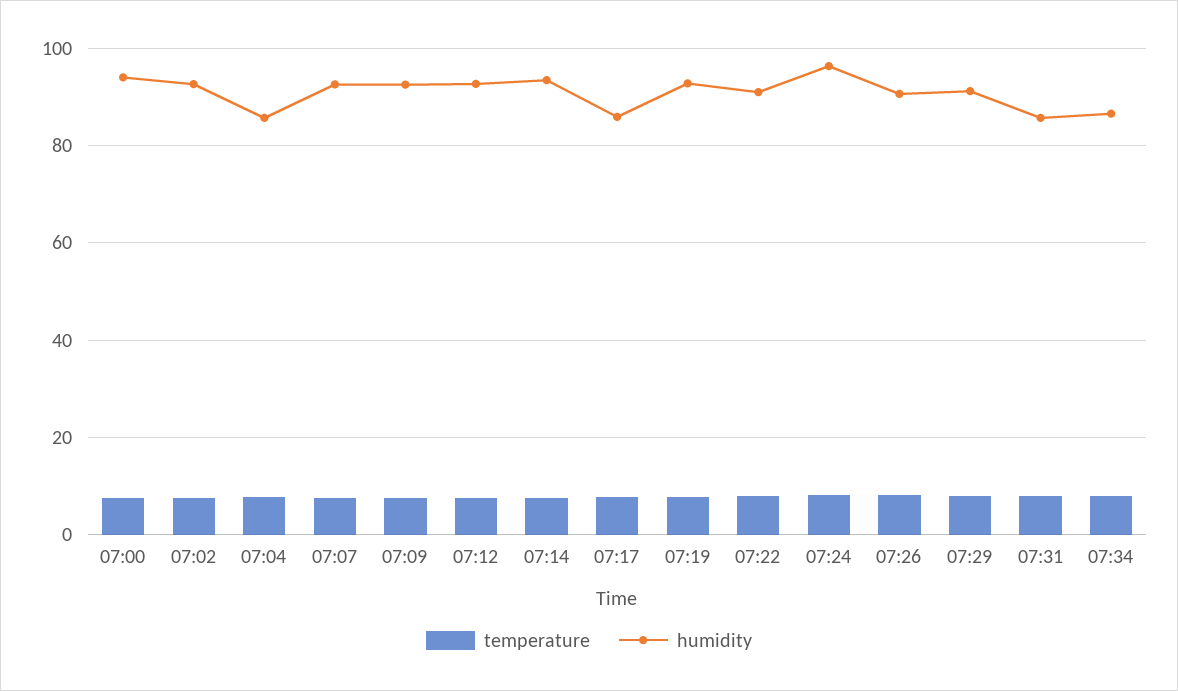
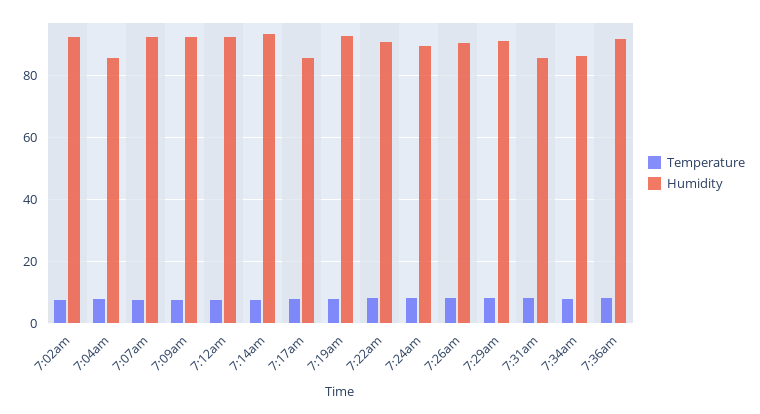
temperature, 07:00: 8 -> none
humidity, 07:00: 94 -> none
humidity, 07:24: 96 -> 90
temperature, 7:36am: none -> 8
humidity, 7:36am: none -> 92

